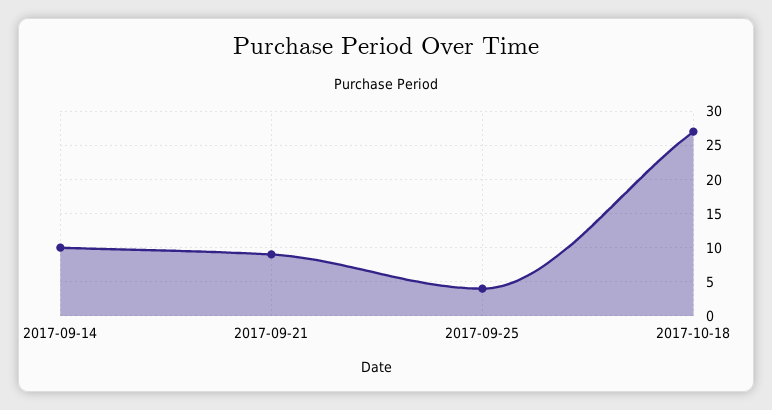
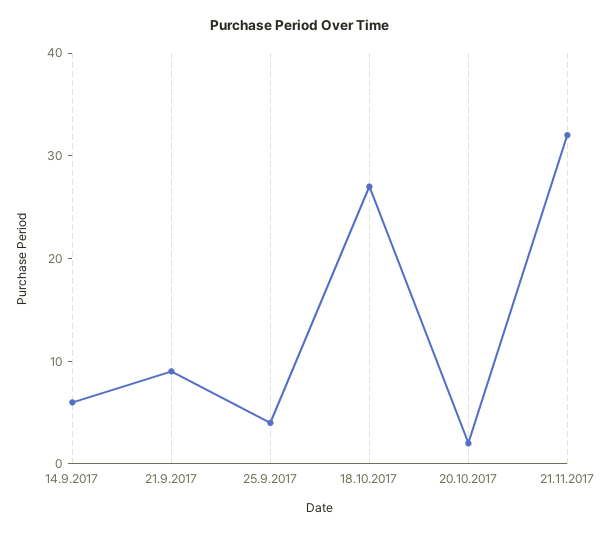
2017-09-14: 10 -> 6
20.10.2017: none -> 2
21.11.2017: none -> 32

